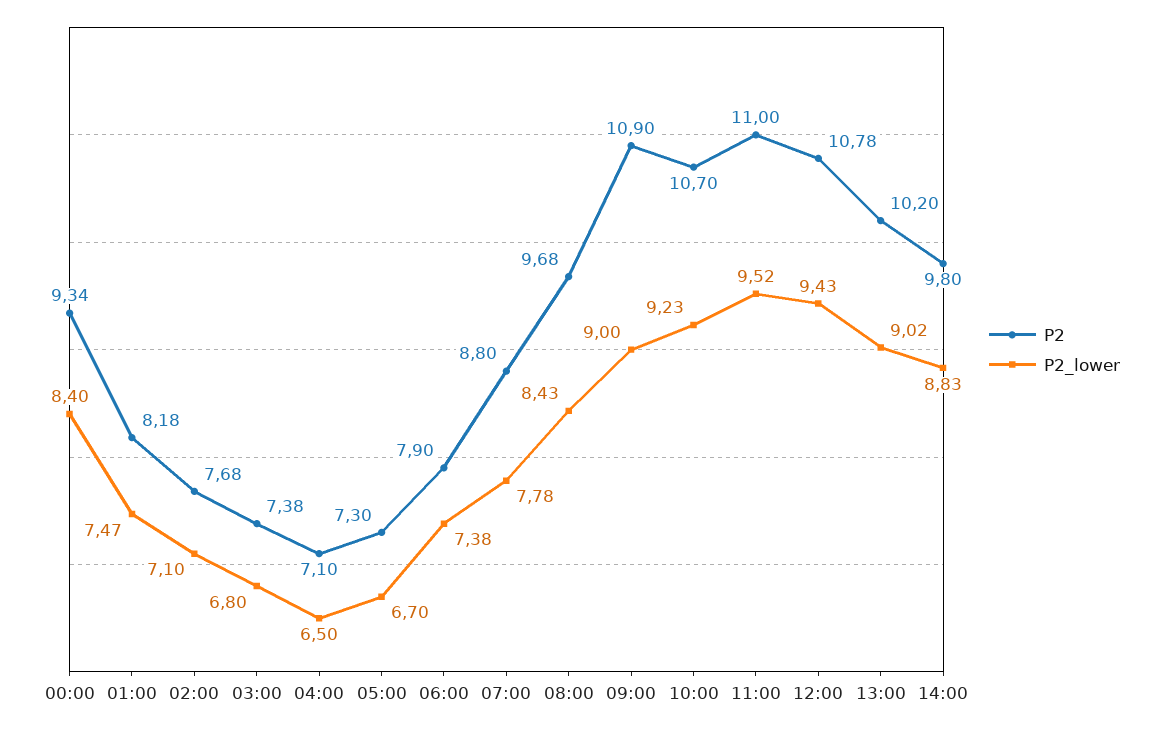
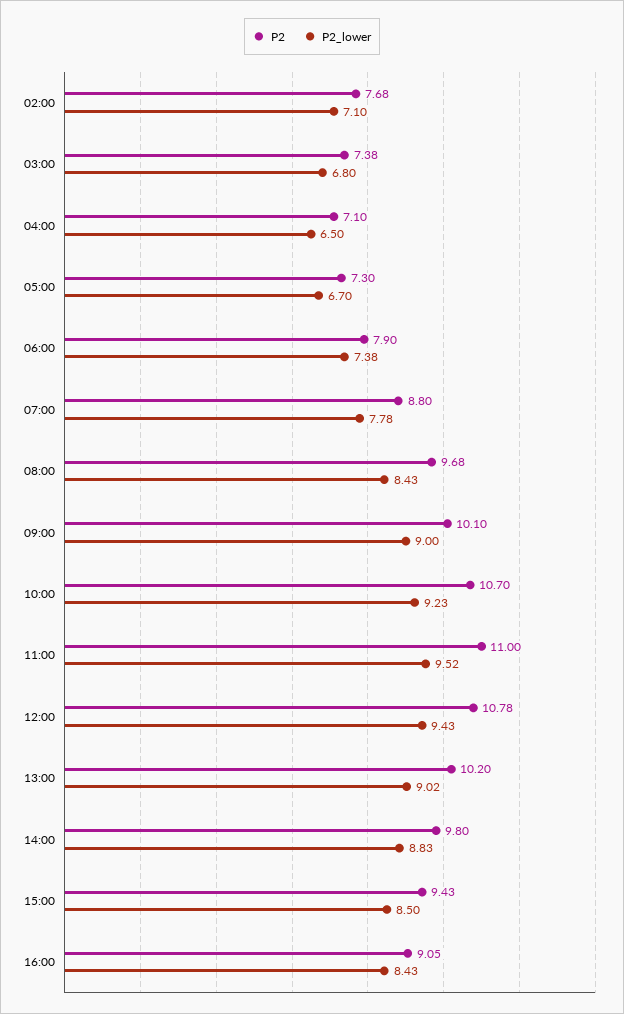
P2, 00:00: 9.34 -> none
P2_lower, 00:00: 8.4 -> none
P2, 01:00: 8.18 -> none
P2_lower, 01:00: 7.47 -> none
P2, 09:00: 10.9 -> 10.1
P2, 15:00: none -> 9.43
P2_lower, 15:00: none -> 8.5
P2, 16:00: none -> 9.05
P2_lower, 16:00: none -> 8.43

